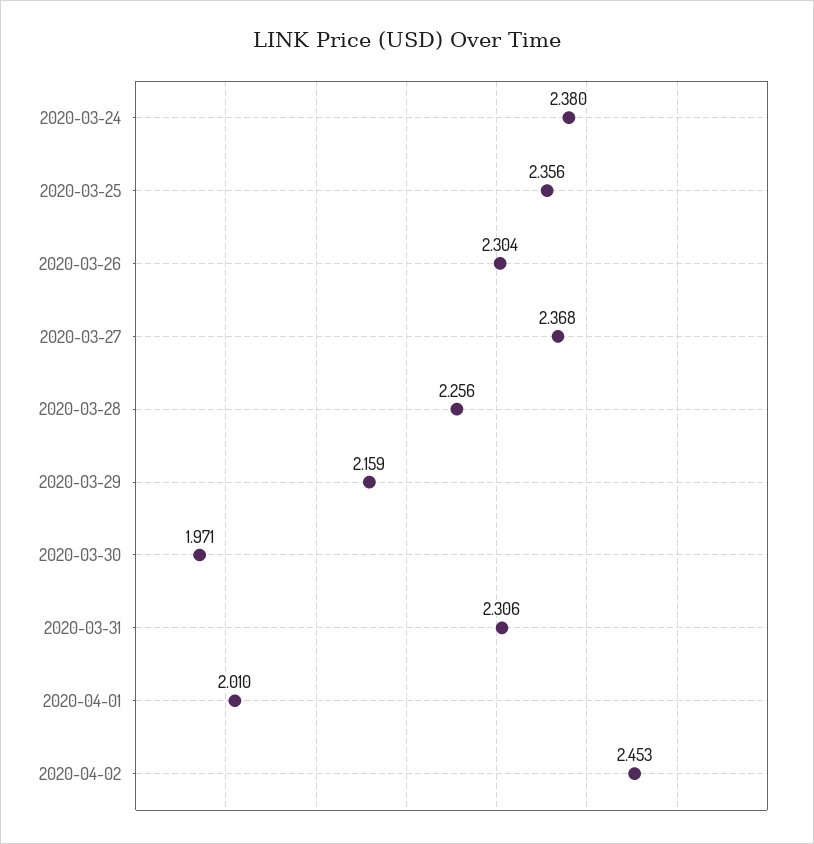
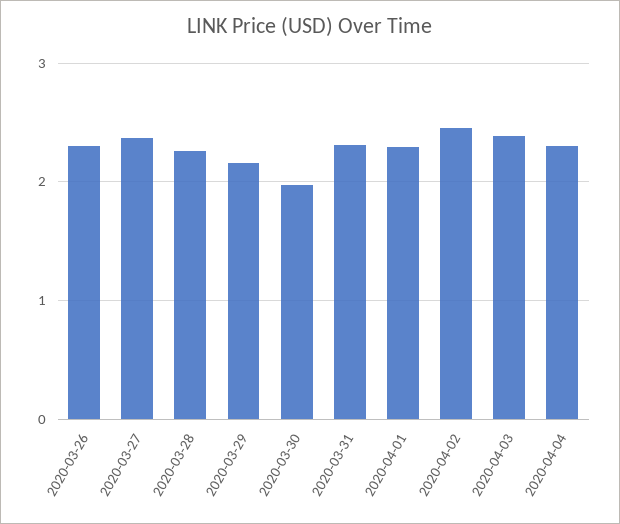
2020-03-24: 2.38 -> none
2020-03-25: 2.356 -> none
2020-04-01: 2.01 -> 2.3
2020-04-03: none -> 2.4
2020-04-04: none -> 2.3

